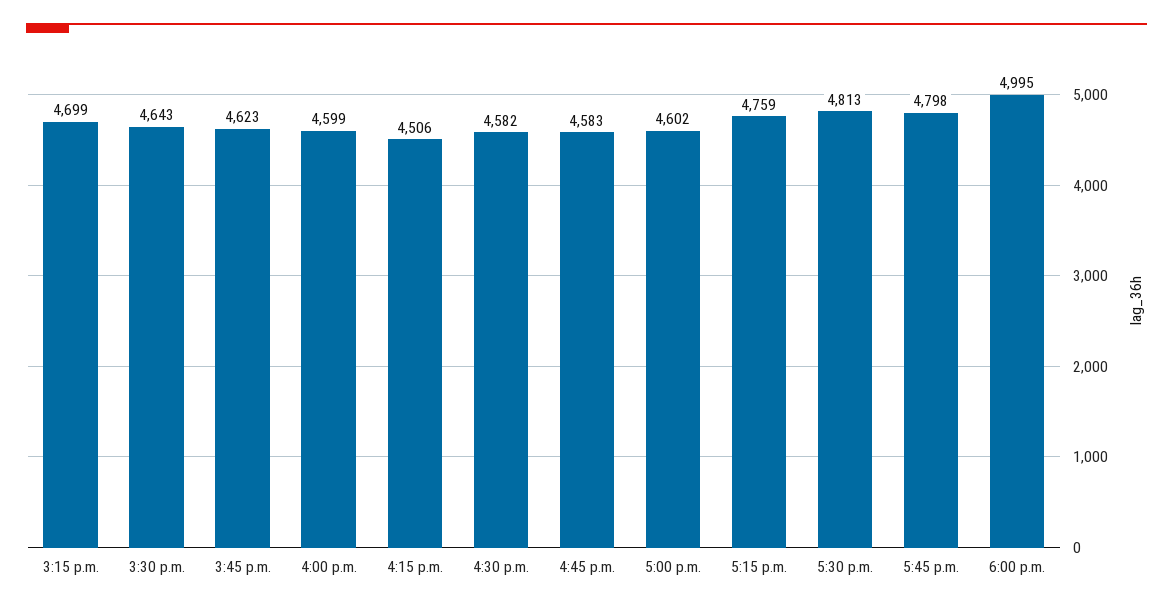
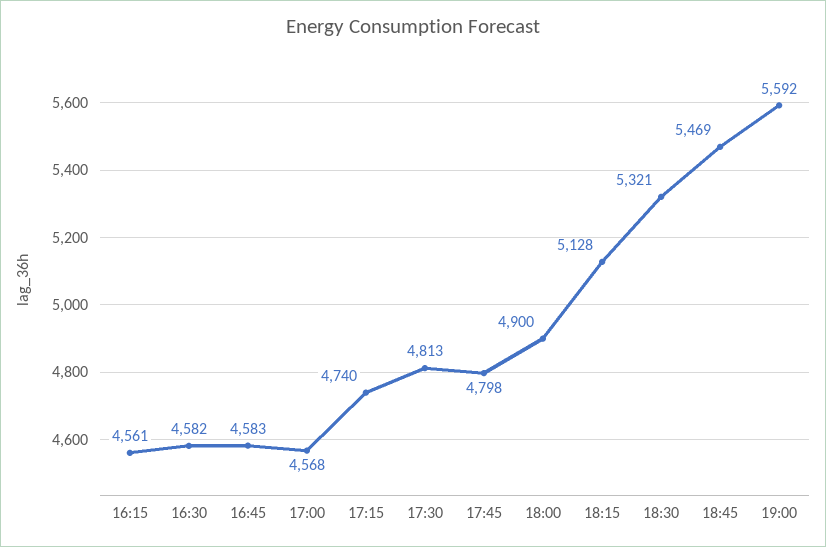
3:15 p.m.: 4699 -> none
3:30 p.m.: 4643 -> none
3:45 p.m.: 4623 -> none
4:00 p.m.: 4599 -> none
4:15 p.m.: 4506 -> 4561
5:00 p.m.: 4602 -> 4568
5:15 p.m.: 4759 -> 4740
6:00 p.m.: 4995 -> 4900
18:15: none -> 5128
18:30: none -> 5321
18:45: none -> 5469
19:00: none -> 5592

